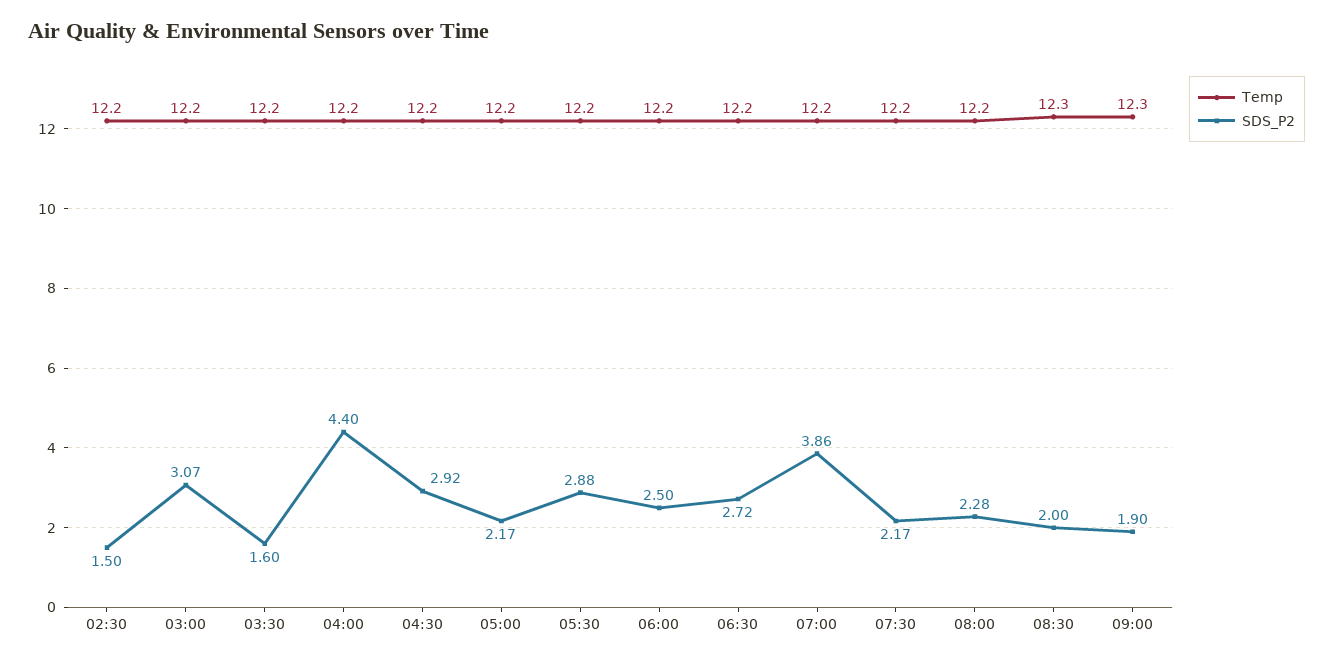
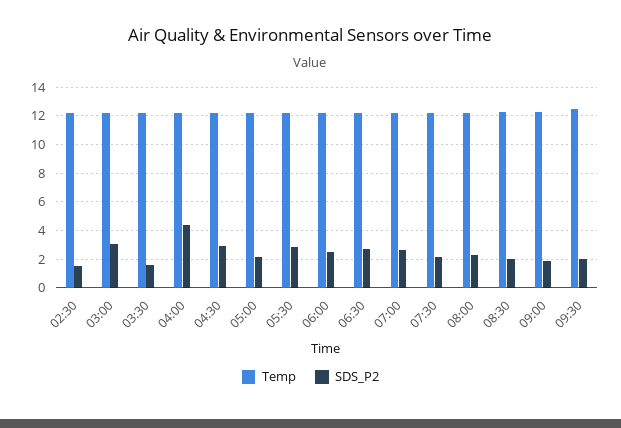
SDS_P2, 07:00: 3.86 -> 2.5
Temp, 09:30: none -> 12.5
SDS_P2, 09:30: none -> 2

